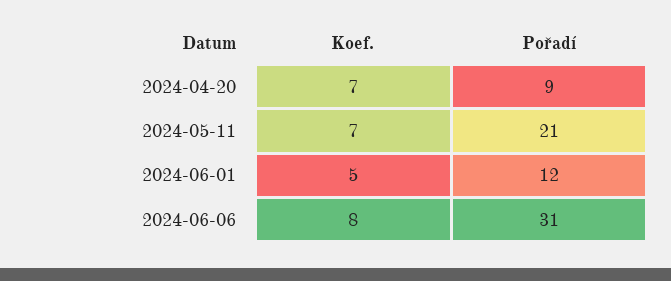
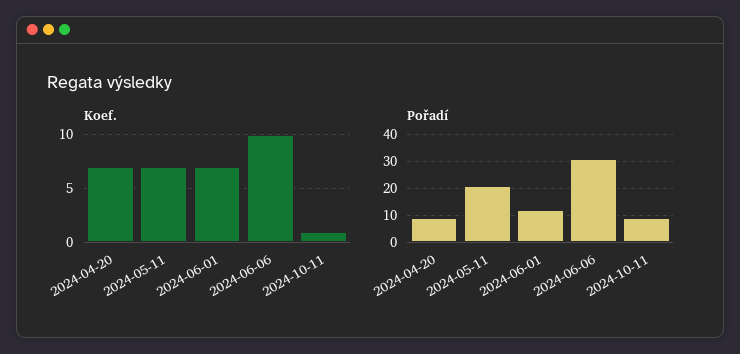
Koef., 2024-06-01: 5 -> 7
Koef., 2024-06-06: 8 -> 10
Koef., 2024-10-11: none -> 1
Pořadí, 2024-10-11: none -> 10

